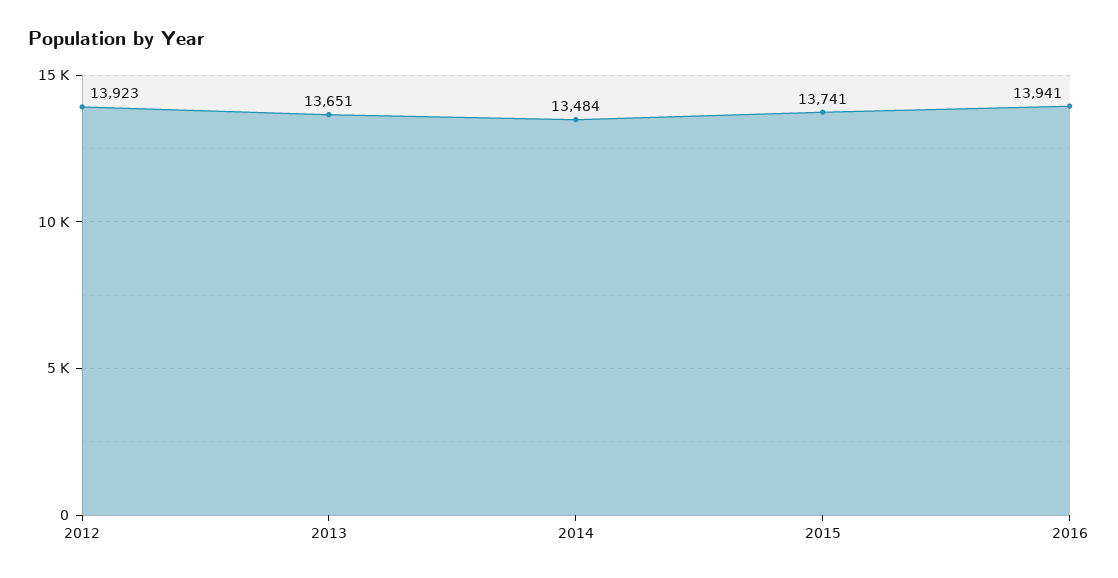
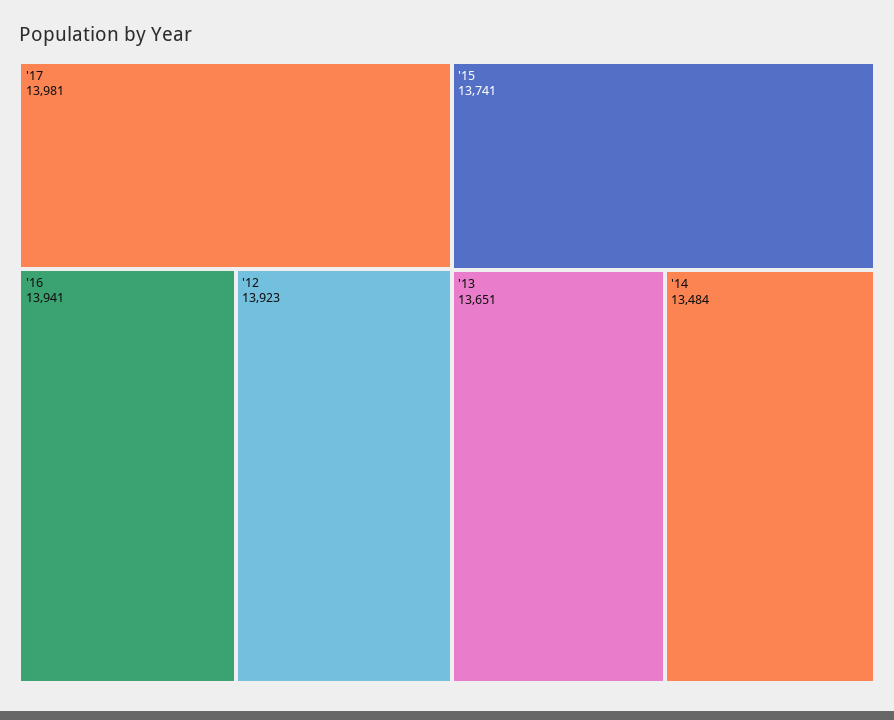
'17: none -> 13981

